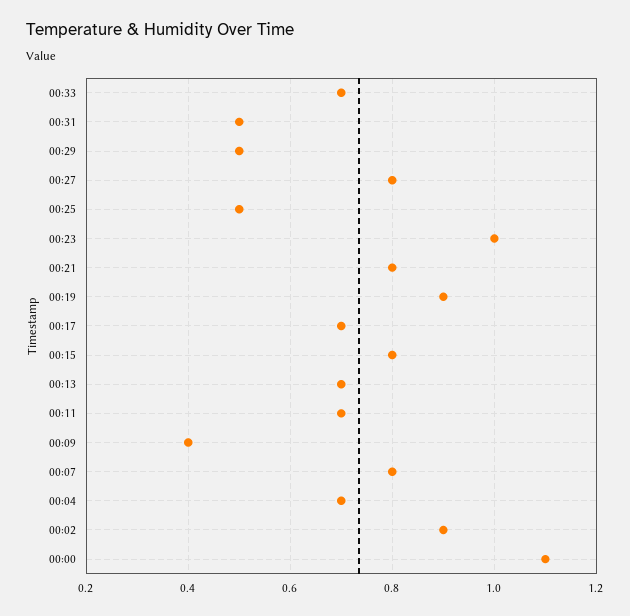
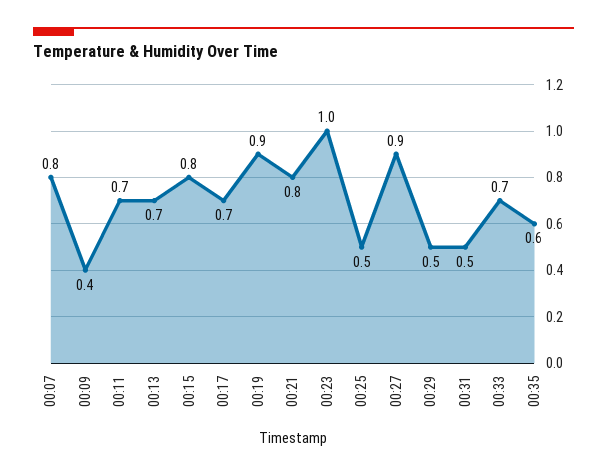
00:27: 0.8 -> 0.9
00:04: 0.7 -> none
00:02: 0.9 -> none
00:00: 1.1 -> none
00:35: none -> 0.6

